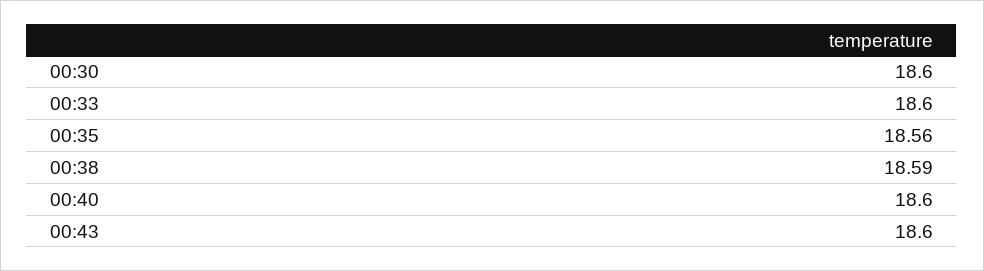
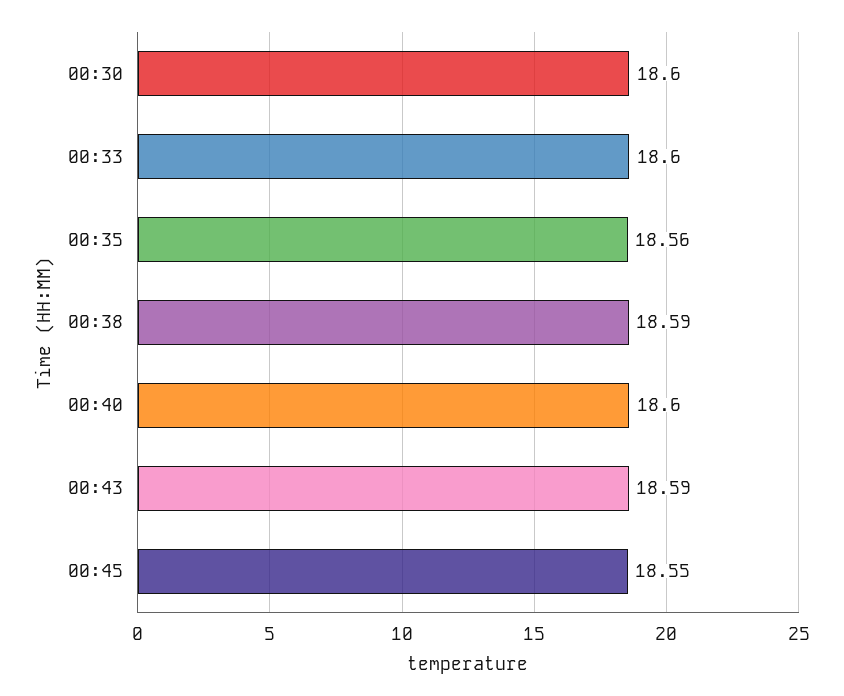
00:43: 18.6 -> 18.59
00:45: none -> 18.55

